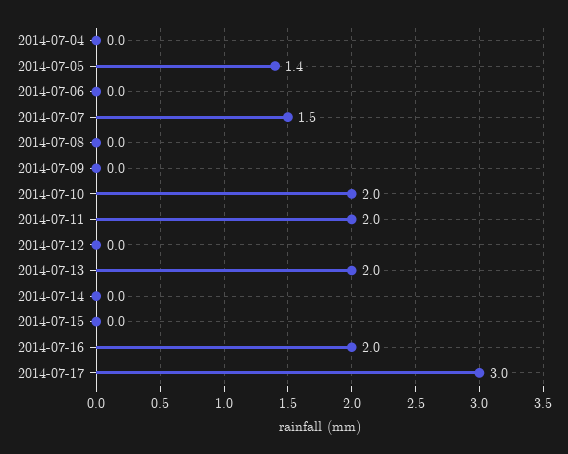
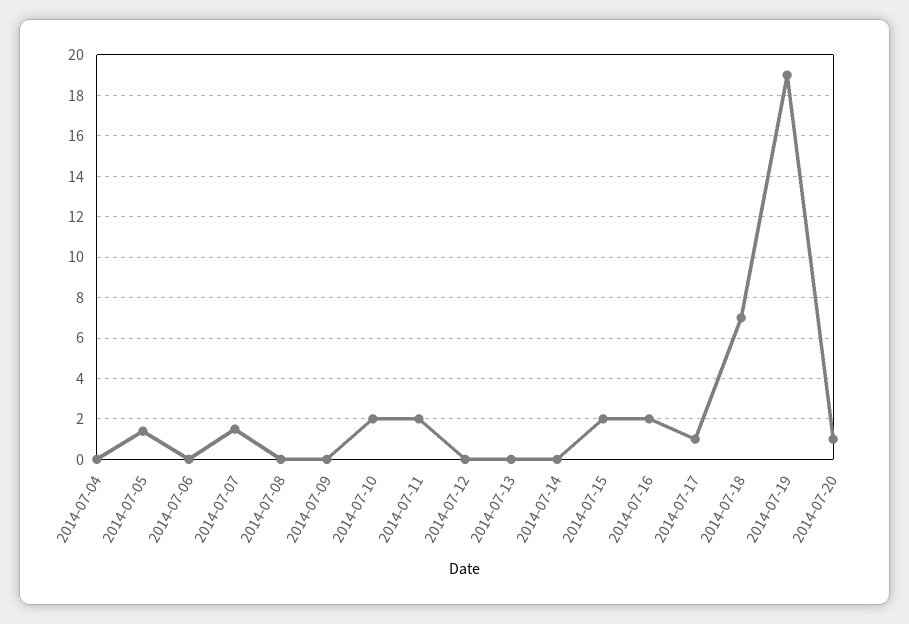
2014-07-13: 2 -> 0
2014-07-15: 0 -> 2
2014-07-17: 3 -> 1
2014-07-18: none -> 7
2014-07-19: none -> 19
2014-07-20: none -> 1

